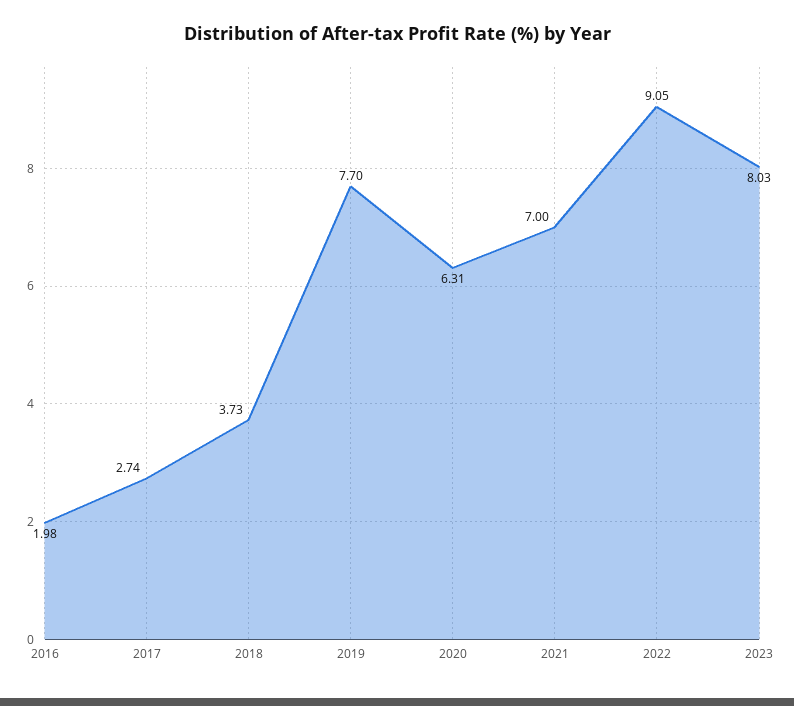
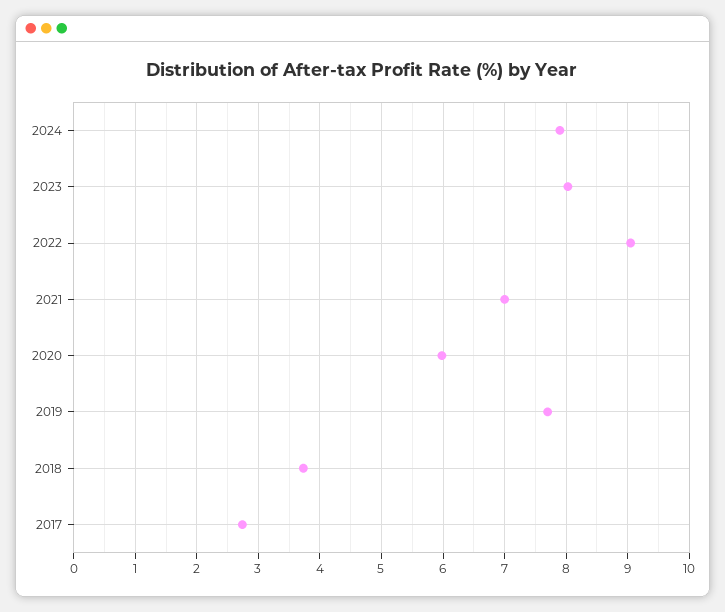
2016: 1.98 -> none
2020: 6.31 -> 6
2024: none -> 7.9

